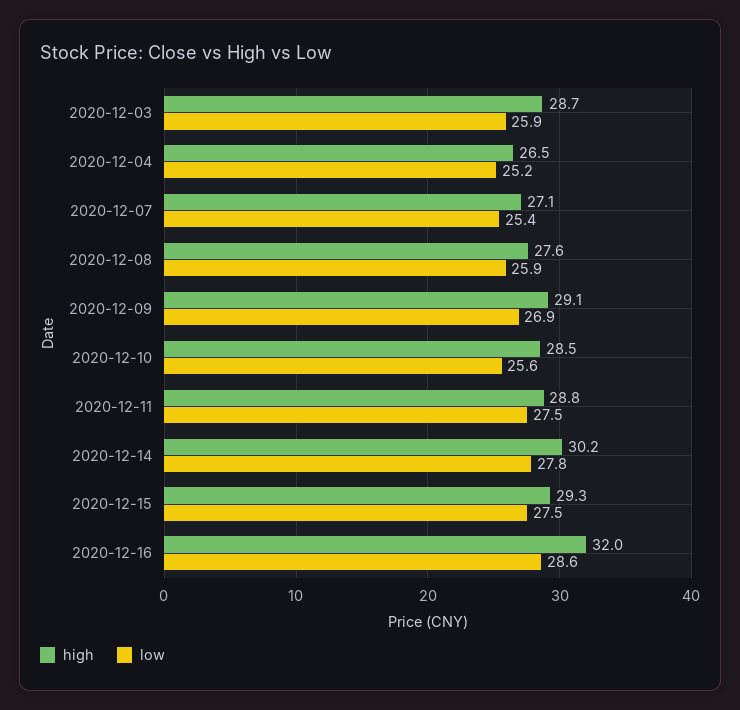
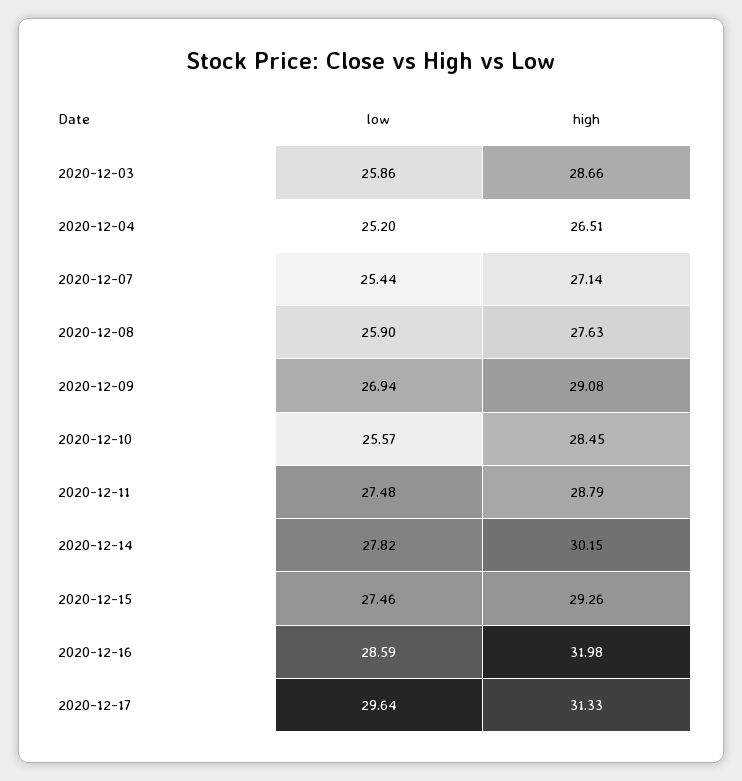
low, 2020-12-17: none -> 29.64
high, 2020-12-17: none -> 31.33

